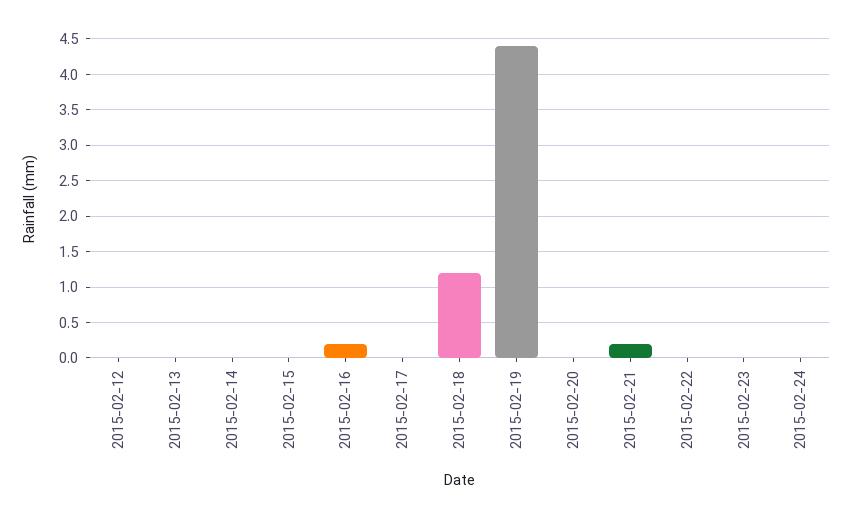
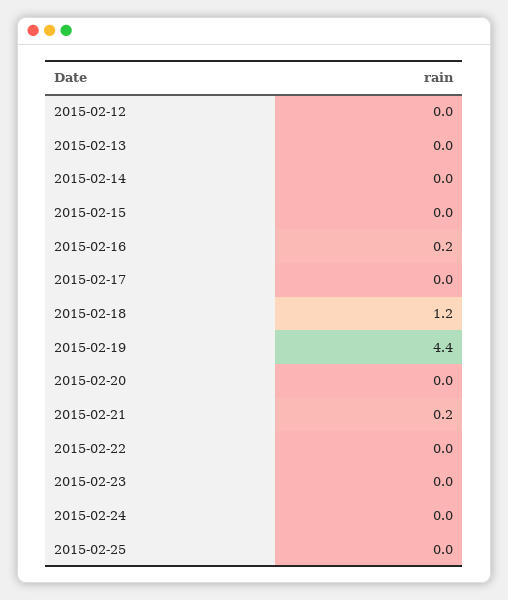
2015-02-25: none -> 0

